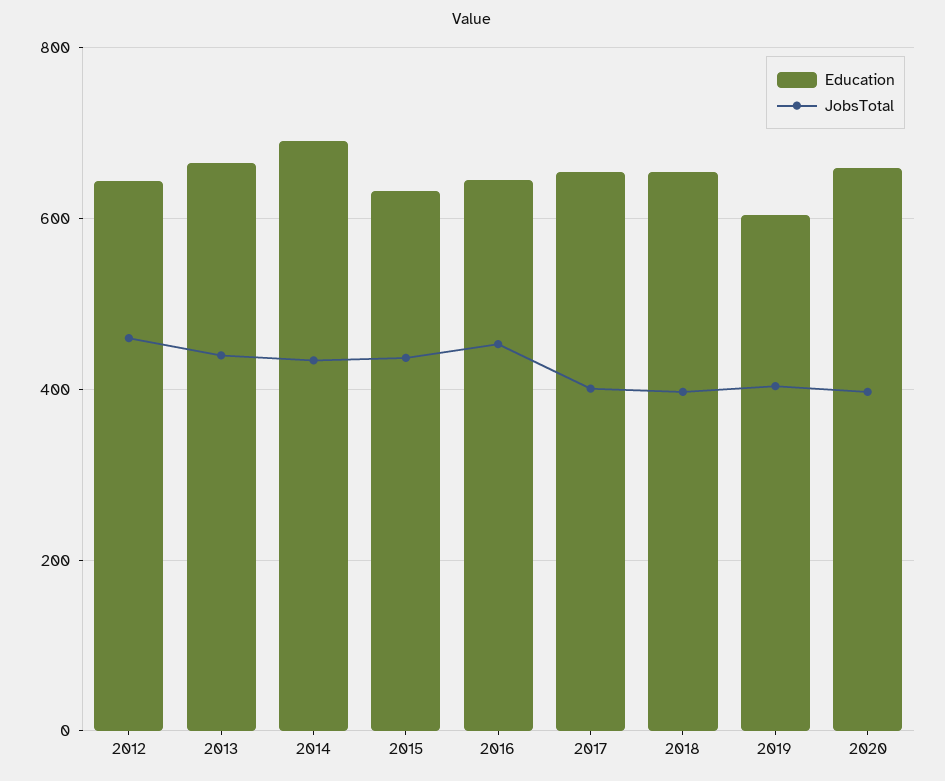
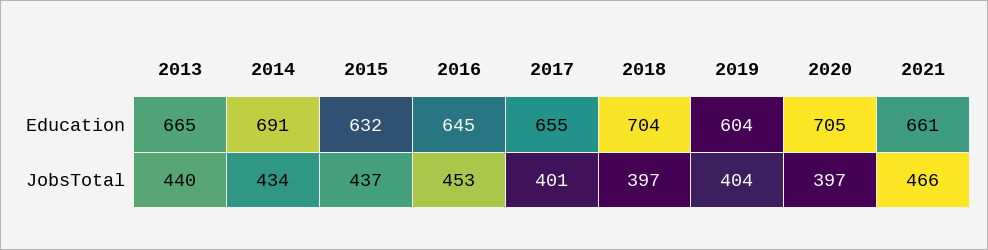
Education, 2012: 640 -> none
JobsTotal, 2012: 460 -> none
Education, 2018: 660 -> 704
Education, 2020: 660 -> 705
Education, 2021: none -> 661
JobsTotal, 2021: none -> 466

